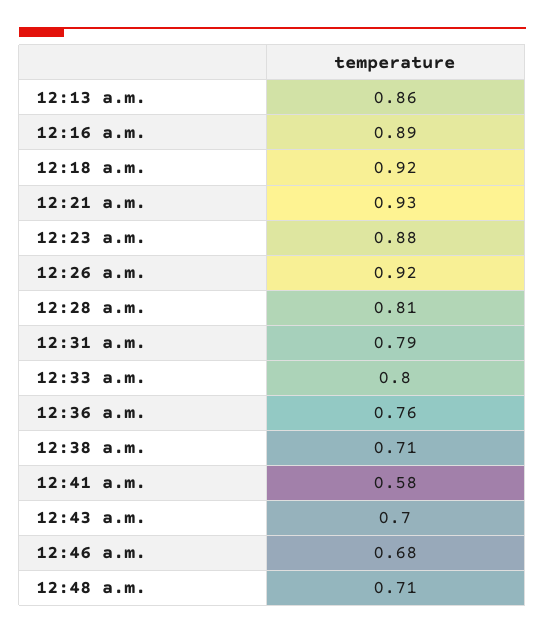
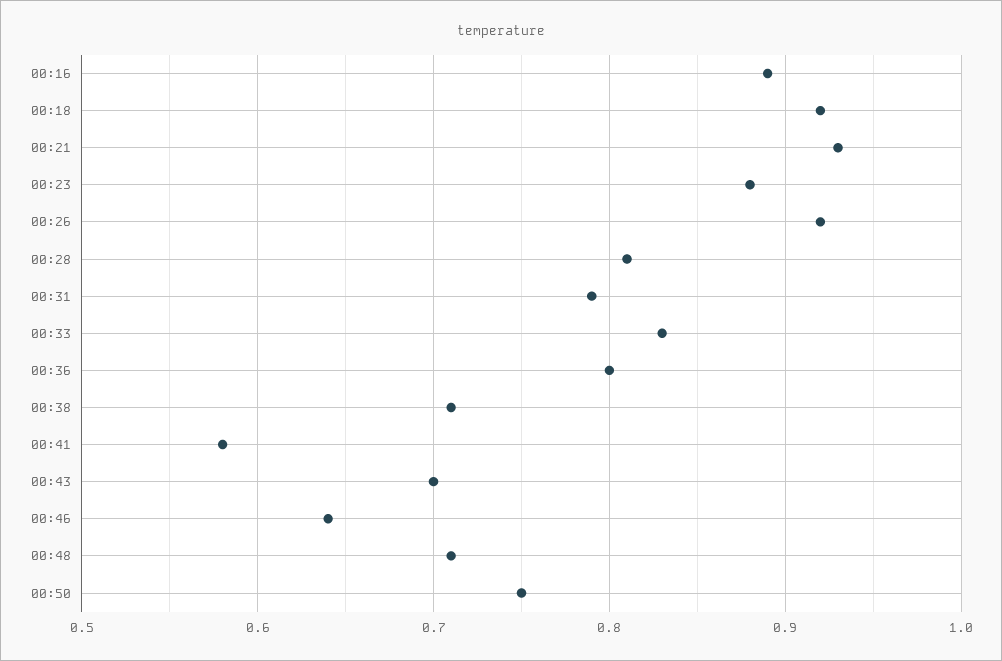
12:13 a.m.: 0.86 -> none
12:33 a.m.: 0.8 -> 0.83
12:36 a.m.: 0.76 -> 0.8
12:46 a.m.: 0.68 -> 0.64
00:50: none -> 0.75

